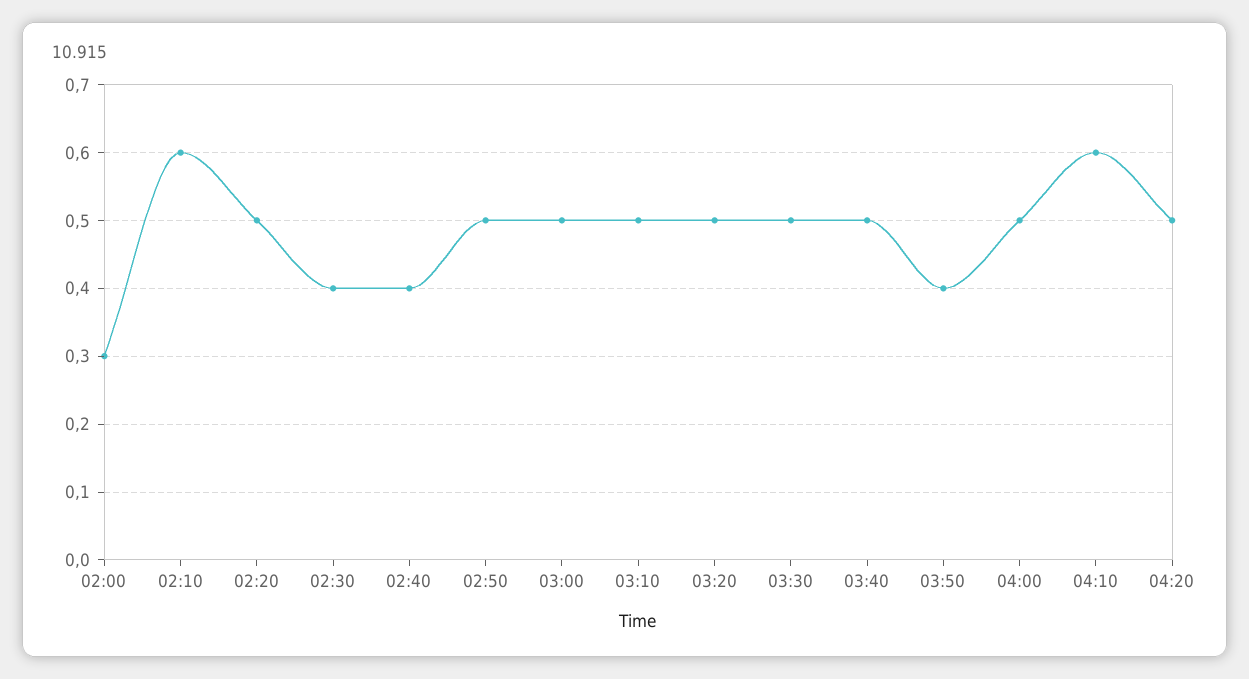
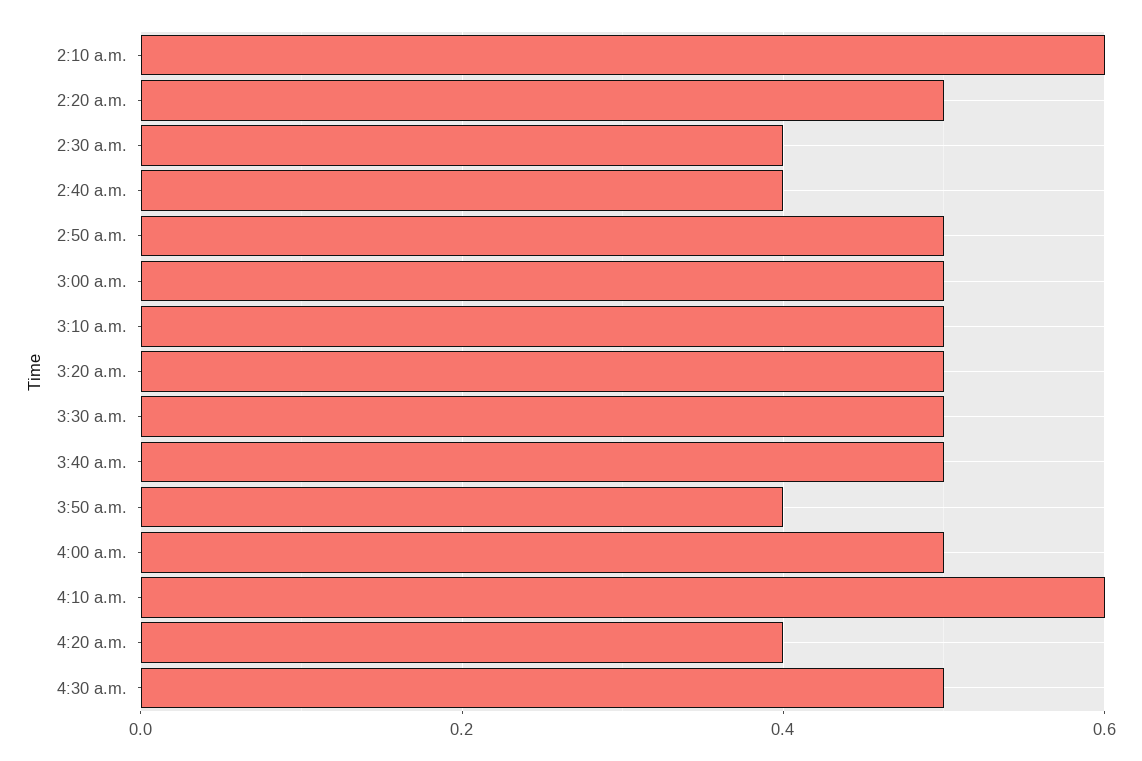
02:00: 0.3 -> none
04:20: 0.5 -> 0.4
4:30 a.m.: none -> 0.5

